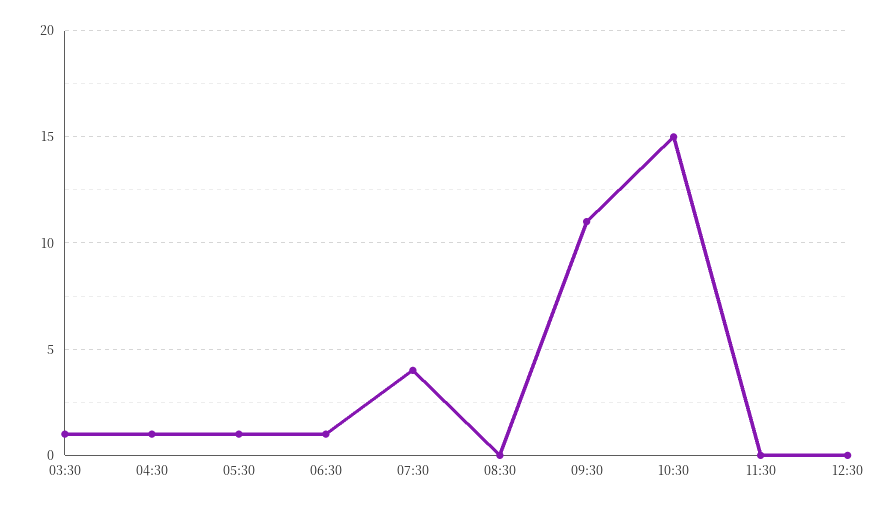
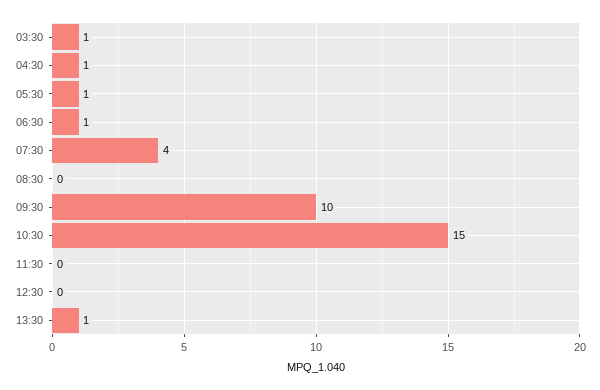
09:30: 11 -> 10
13:30: none -> 1

